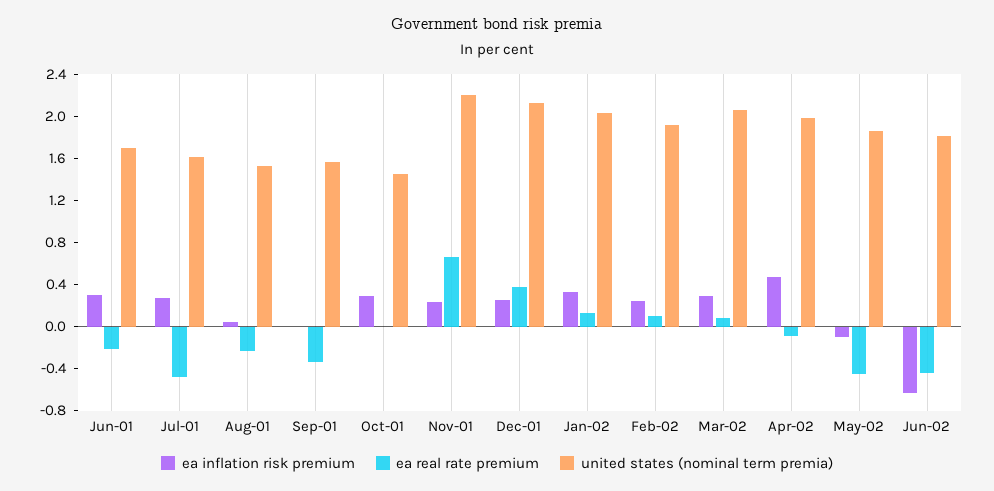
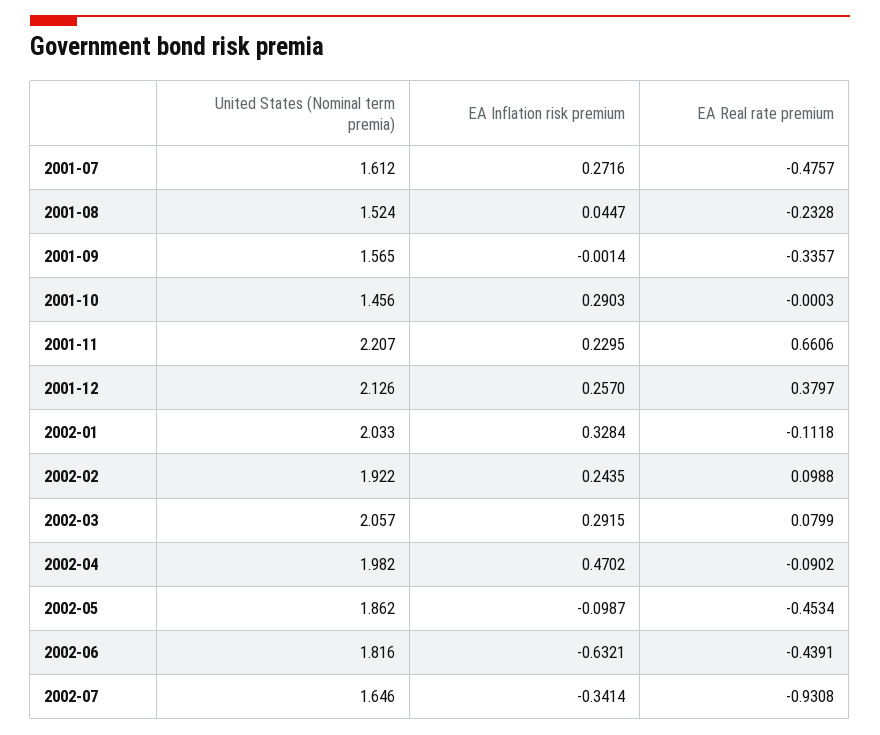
ea inflation risk premium, Jun-01: 0.3 -> none
ea real rate premium, Jun-01: -0.2 -> none
united states (nominal term premia), Jun-01: 1.7 -> none
ea real rate premium, Jan-02: 0.1 -> -0.1118
united states (nominal term premia), 2002-07: none -> 1.646
ea inflation risk premium, 2002-07: none -> -0.3414
ea real rate premium, 2002-07: none -> -0.9308

